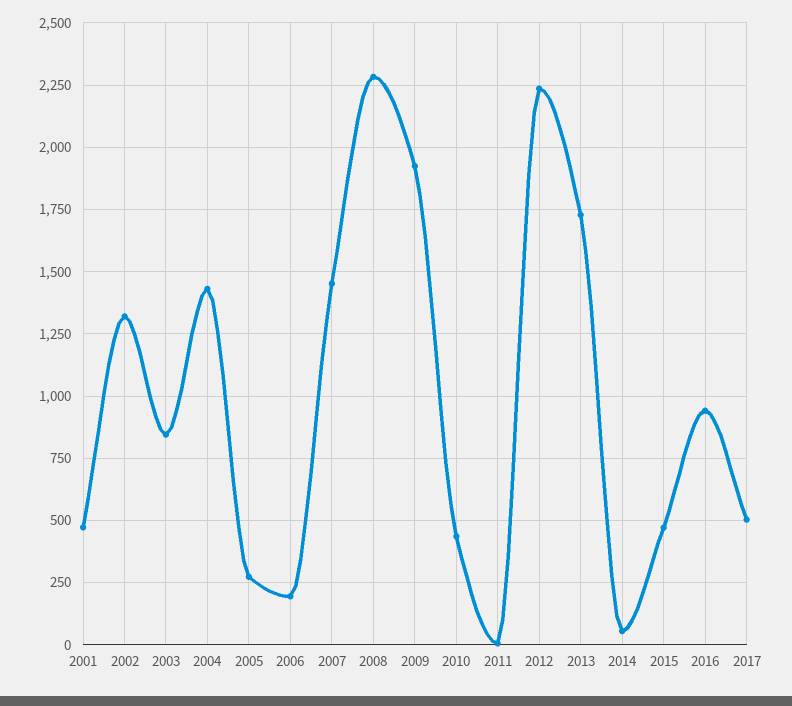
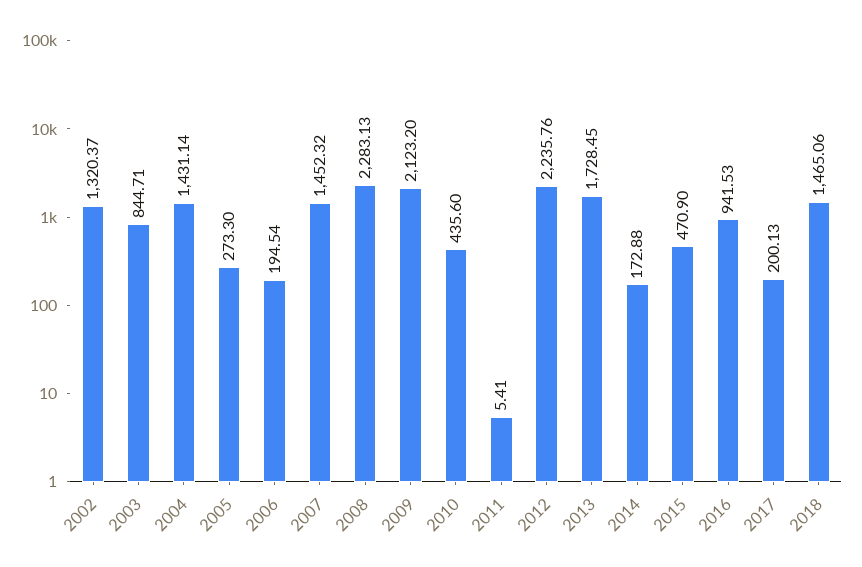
2001: 475 -> none
2009: 1925 -> 2123.2
2014: 50 -> 172.88
2017: 500 -> 200.13
2018: none -> 1465.06

